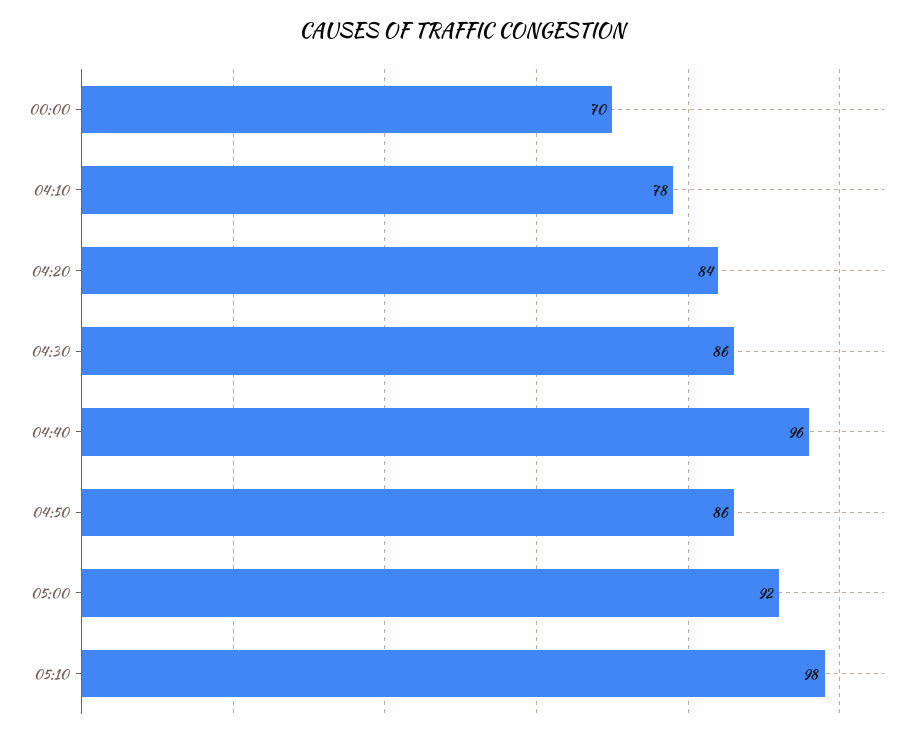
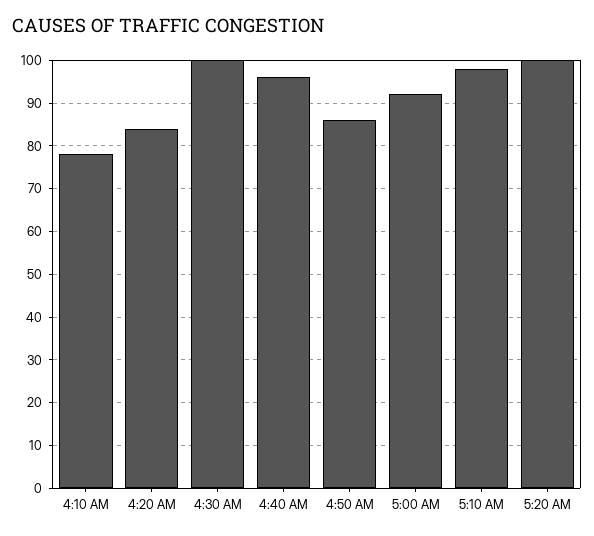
00:00: 70 -> none
04:30: 86 -> 100
5:20 AM: none -> 100

